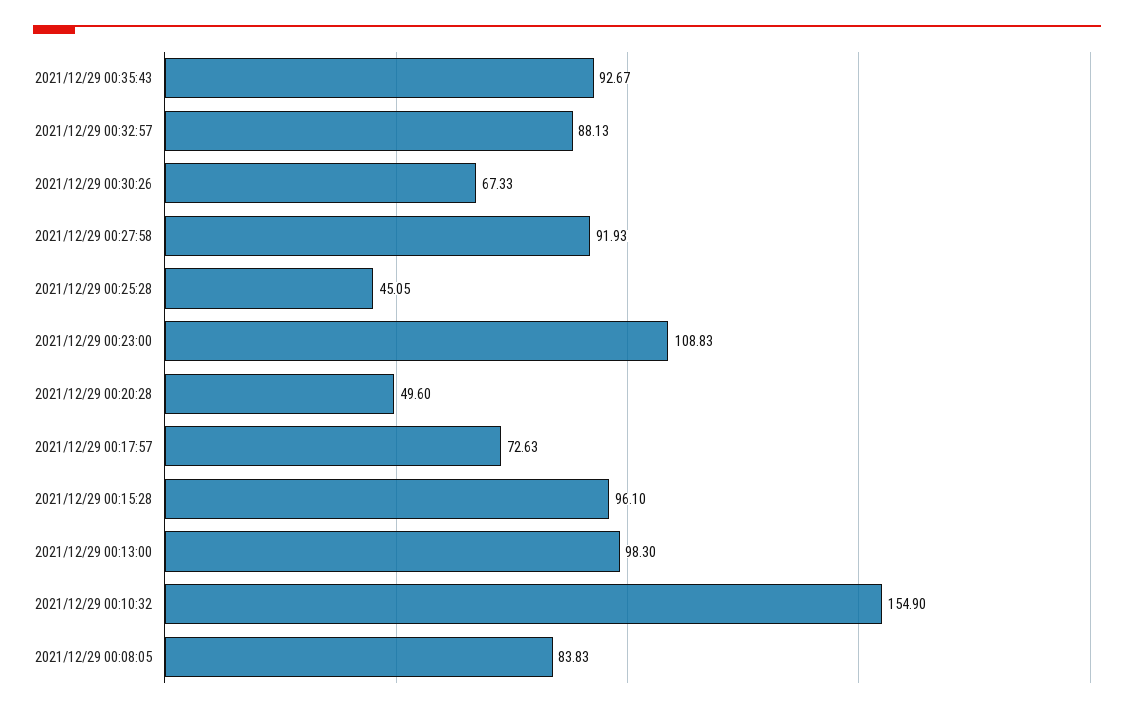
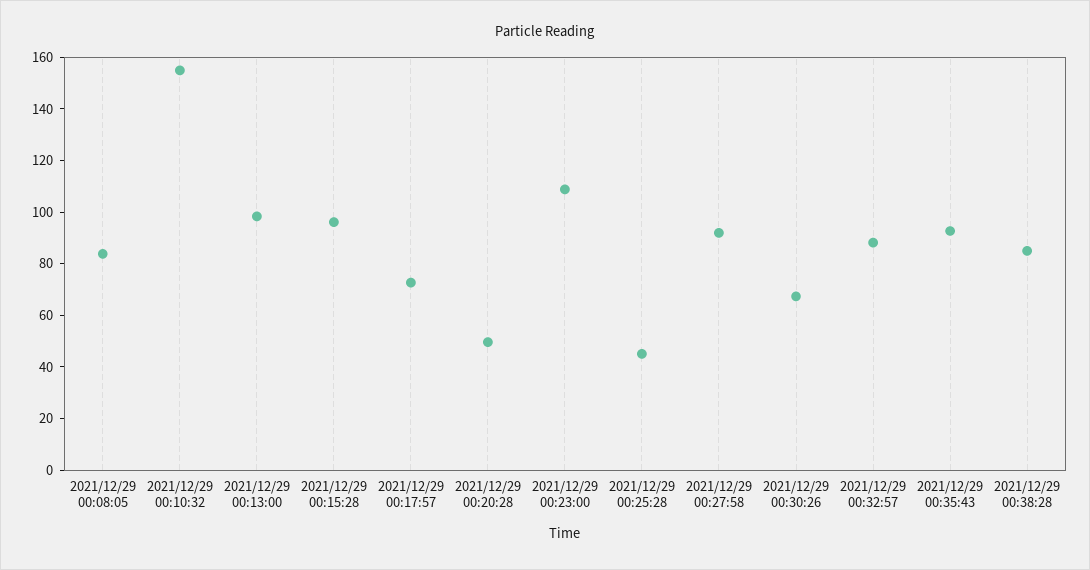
2021/12/29 00:38:28: none -> 85

